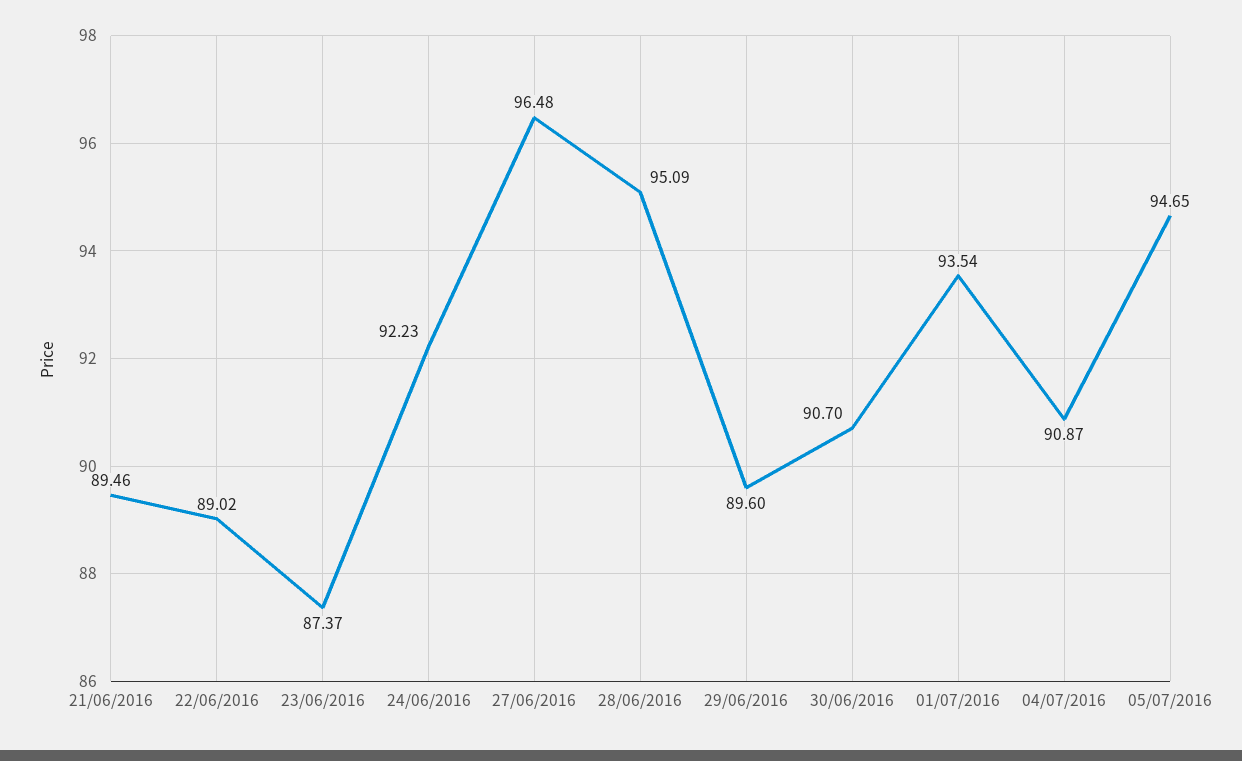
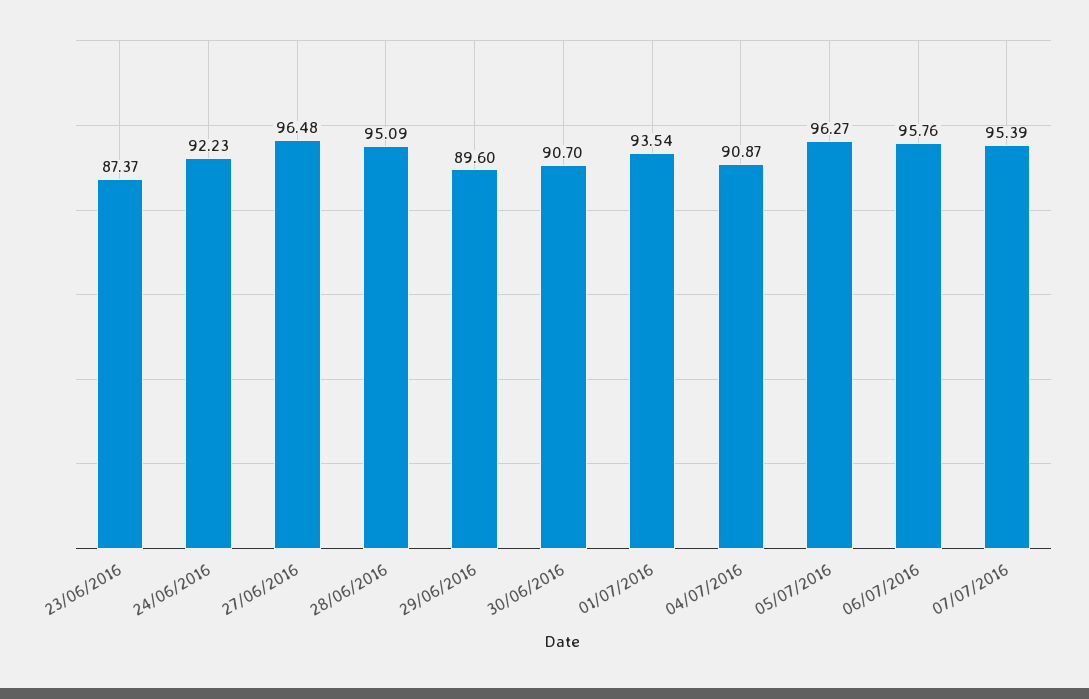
21/06/2016: 89.46 -> none
22/06/2016: 89.02 -> none
05/07/2016: 94.65 -> 96.27
06/07/2016: none -> 95.76
07/07/2016: none -> 95.39

